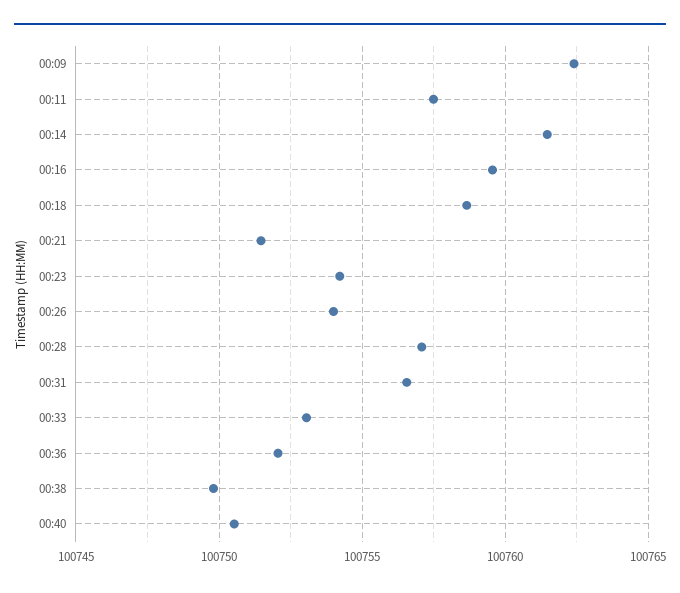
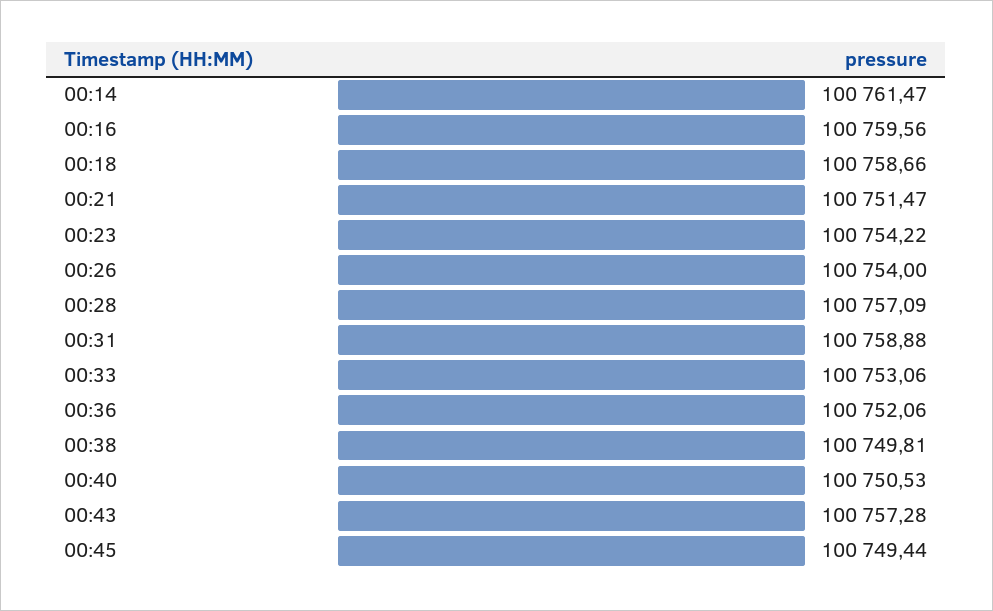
00:09: 100762.5 -> none
00:11: 100757.5 -> none
00:31: 100756.5 -> 100758.88
00:43: none -> 100757.28
00:45: none -> 100749.44

